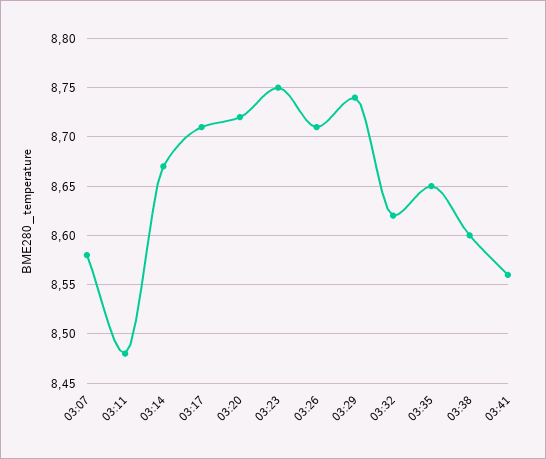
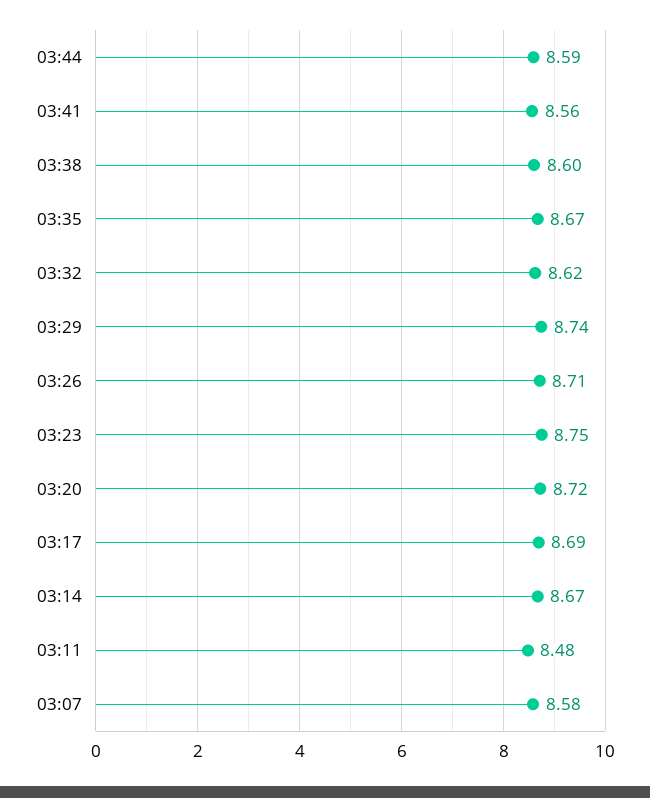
03:17: 8.71 -> 8.69
03:35: 8.65 -> 8.67
03:44: none -> 8.59

